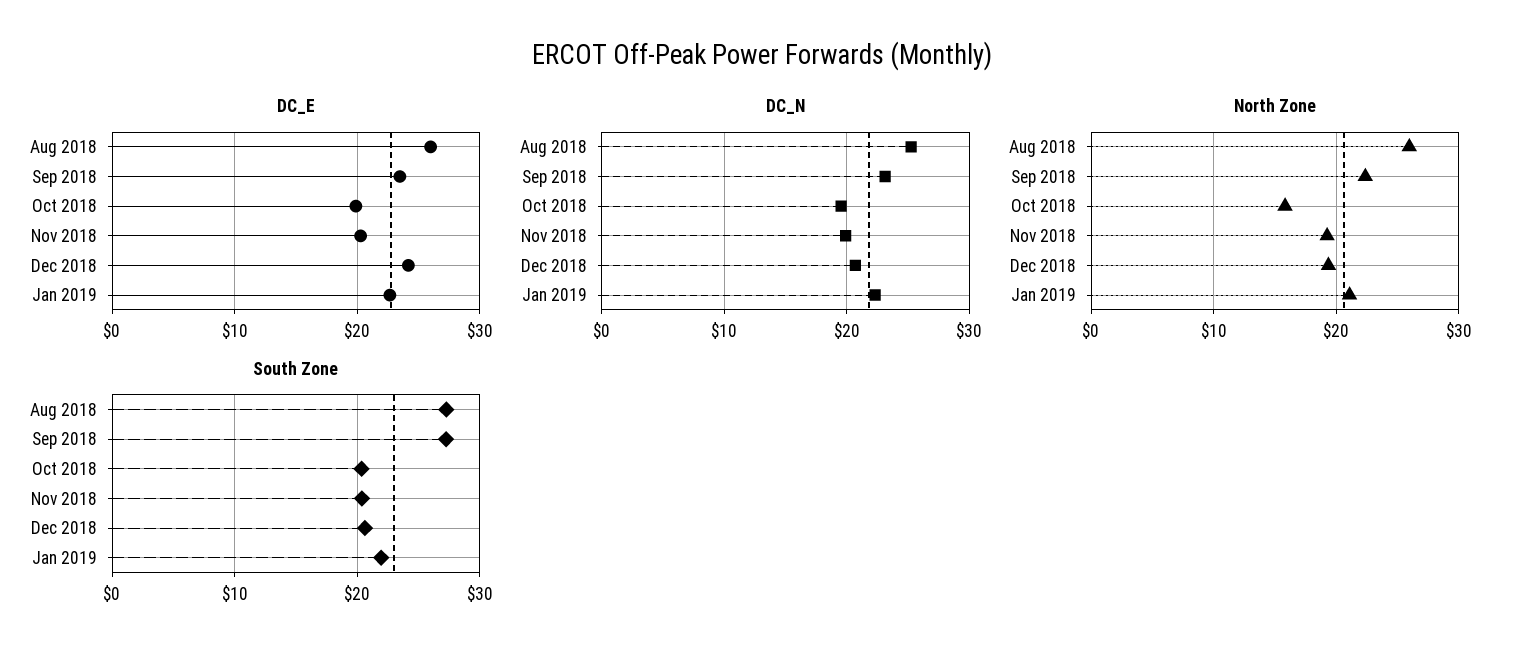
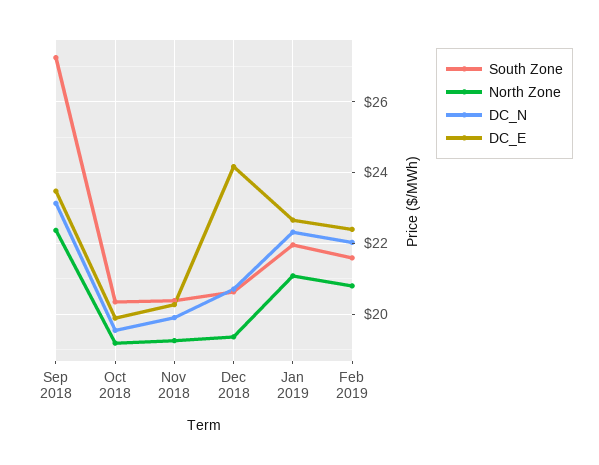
DC_E, Aug 2018: 26 -> none
DC_N, Aug 2018: 25 -> none
North Zone, Aug 2018: 26 -> none
North Zone, Oct 2018: 16 -> 19.2
South Zone, Aug 2018: 27 -> none
South Zone, Feb 2019: none -> 21.6
North Zone, Feb 2019: none -> 20.8
DC_N, Feb 2019: none -> 22
DC_E, Feb 2019: none -> 22.4

